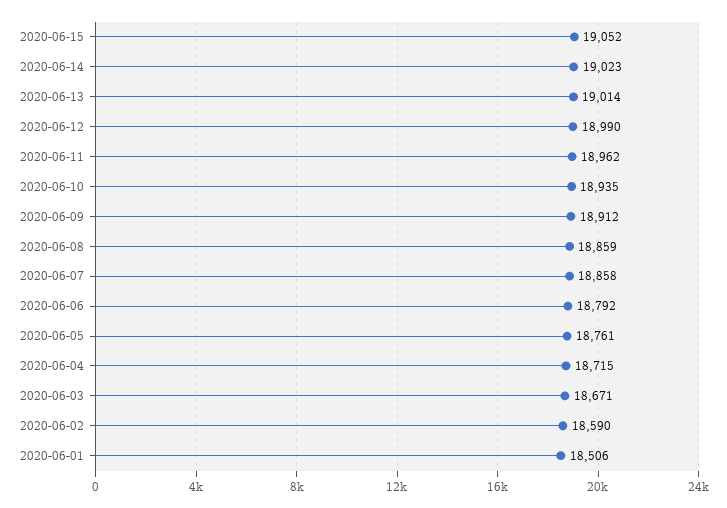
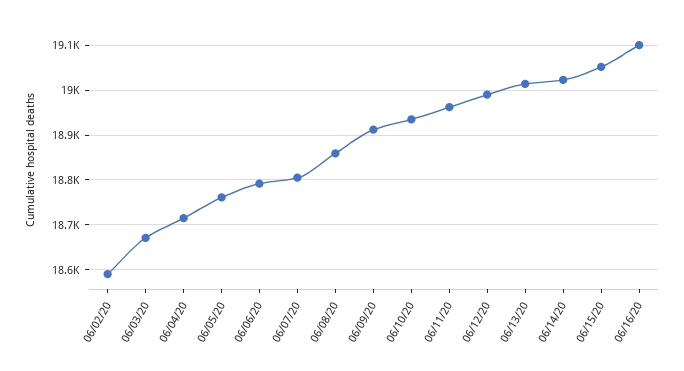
2020-06-07: 18858 -> 18800
2020-06-01: 18506 -> none
06/16/20: none -> 19100

